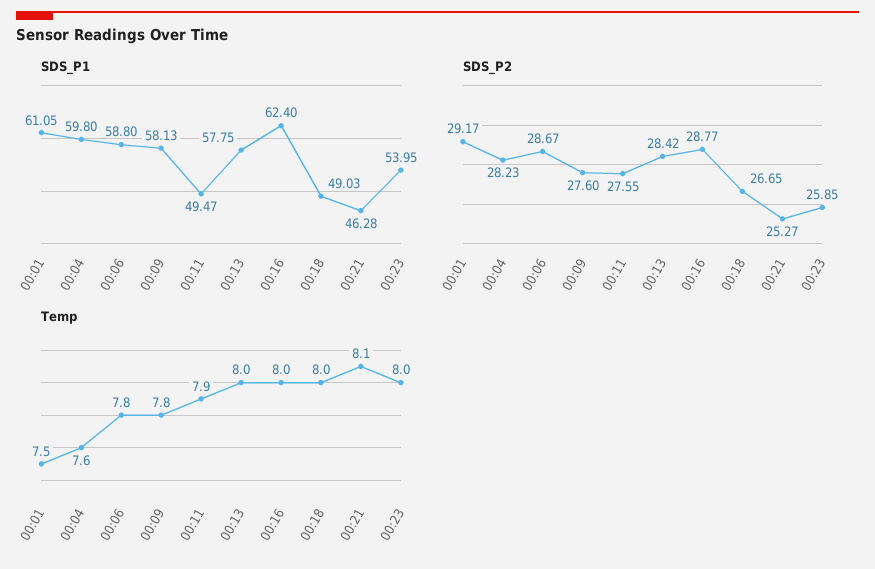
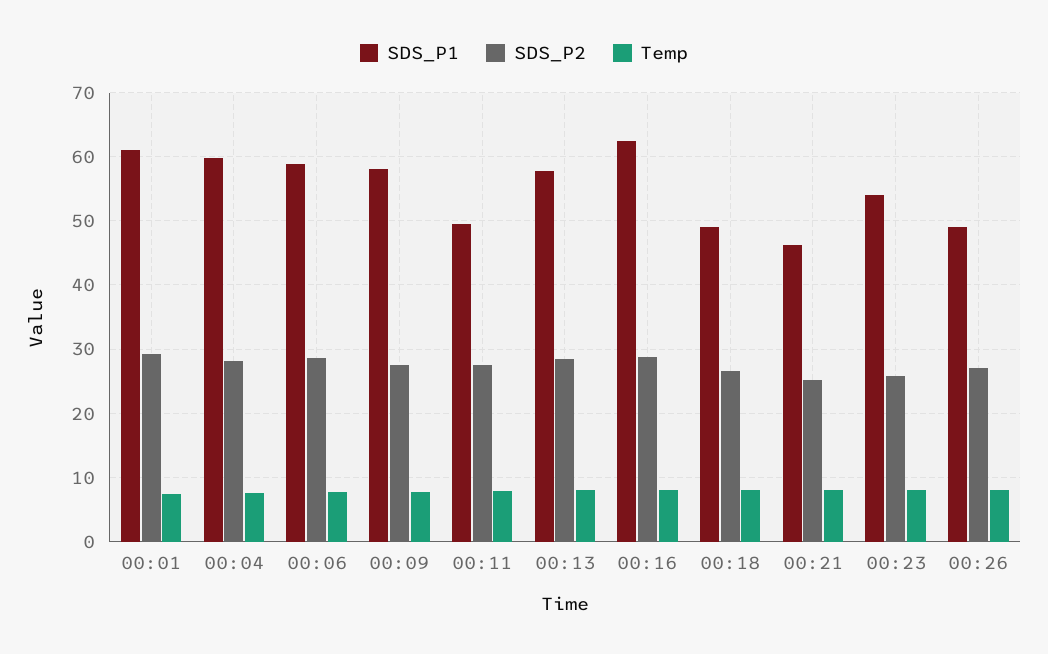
SDS_P1, 00:26: none -> 49
SDS_P2, 00:26: none -> 27
Temp, 00:26: none -> 8

